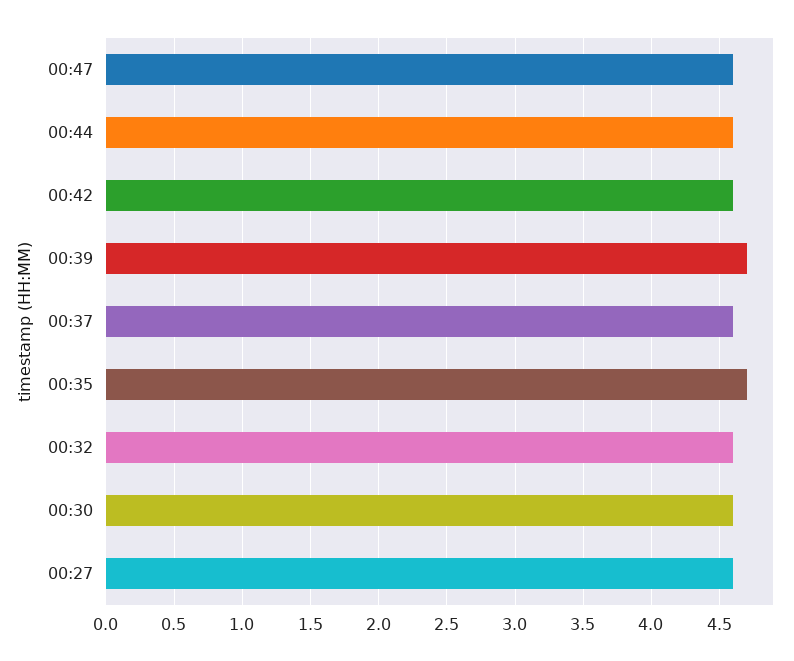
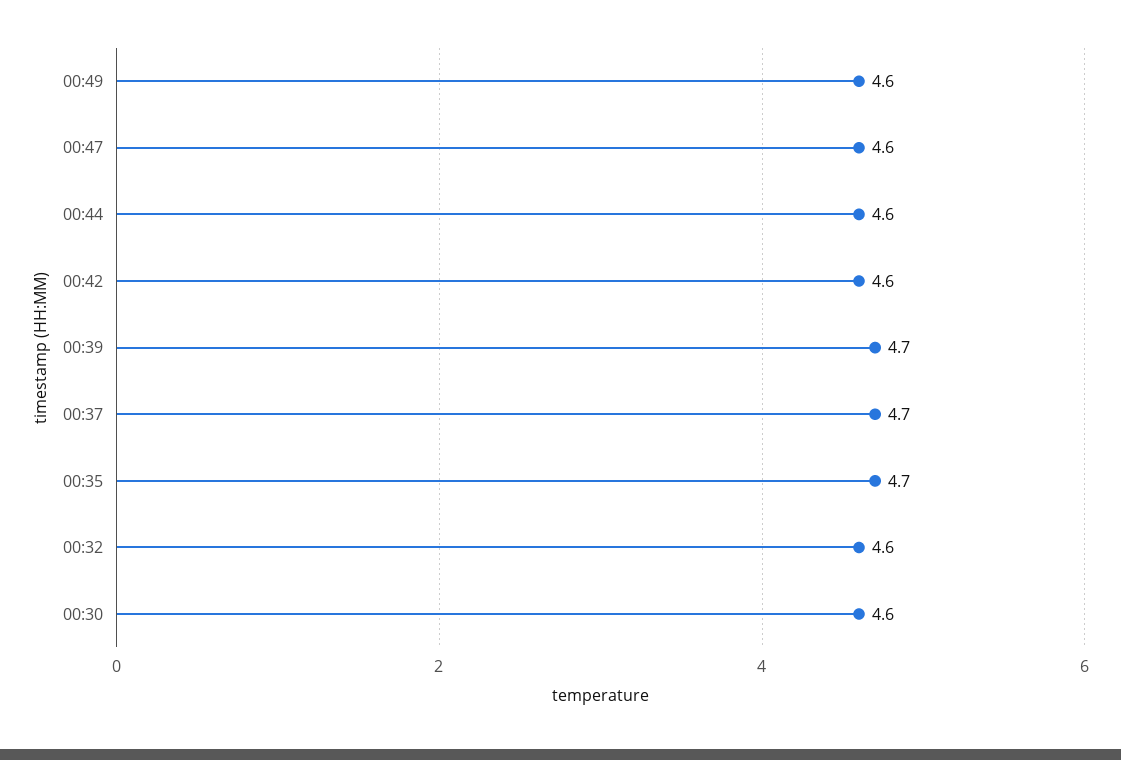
00:37: 4.6 -> 4.7
00:27: 4.6 -> none
00:49: none -> 4.6

